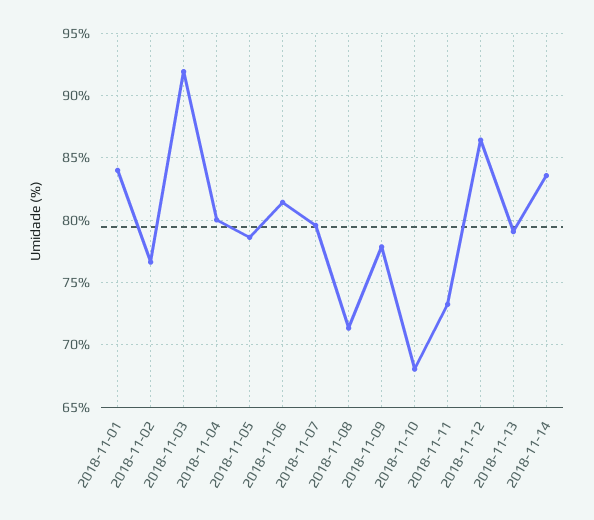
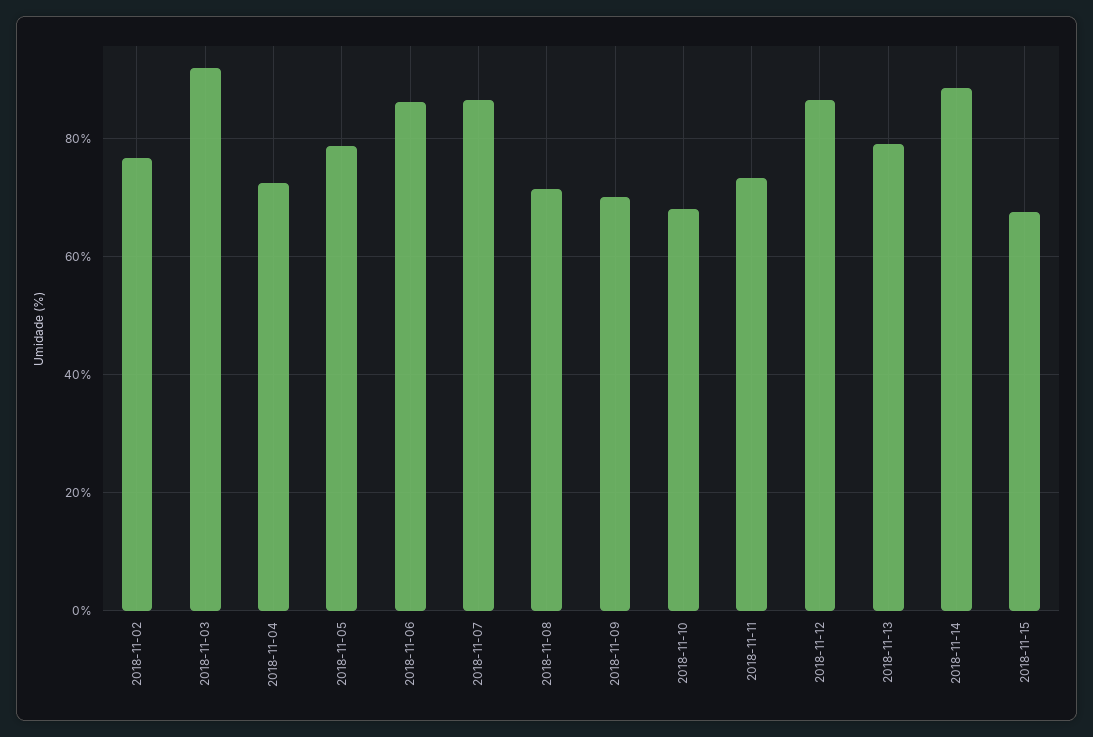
2018-11-01: 84 -> none
2018-11-04: 80 -> 72
2018-11-06: 81.5 -> 86
2018-11-07: 79.5 -> 86
2018-11-09: 78 -> 70
2018-11-14: 83.5 -> 88
2018-11-15: none -> 68

